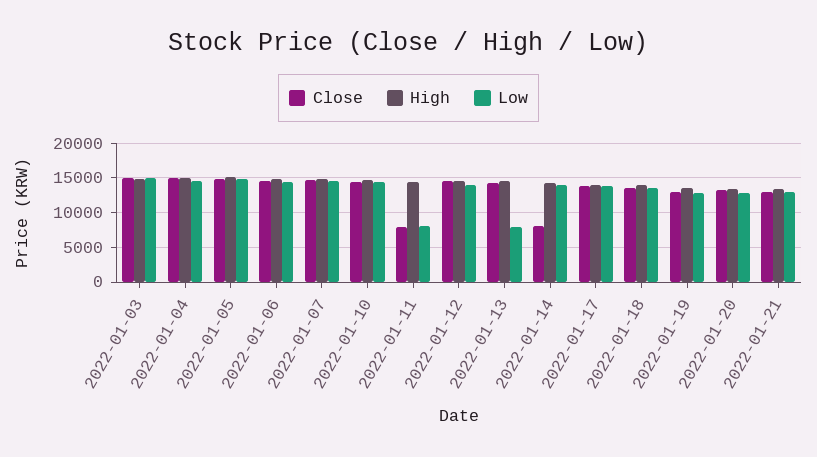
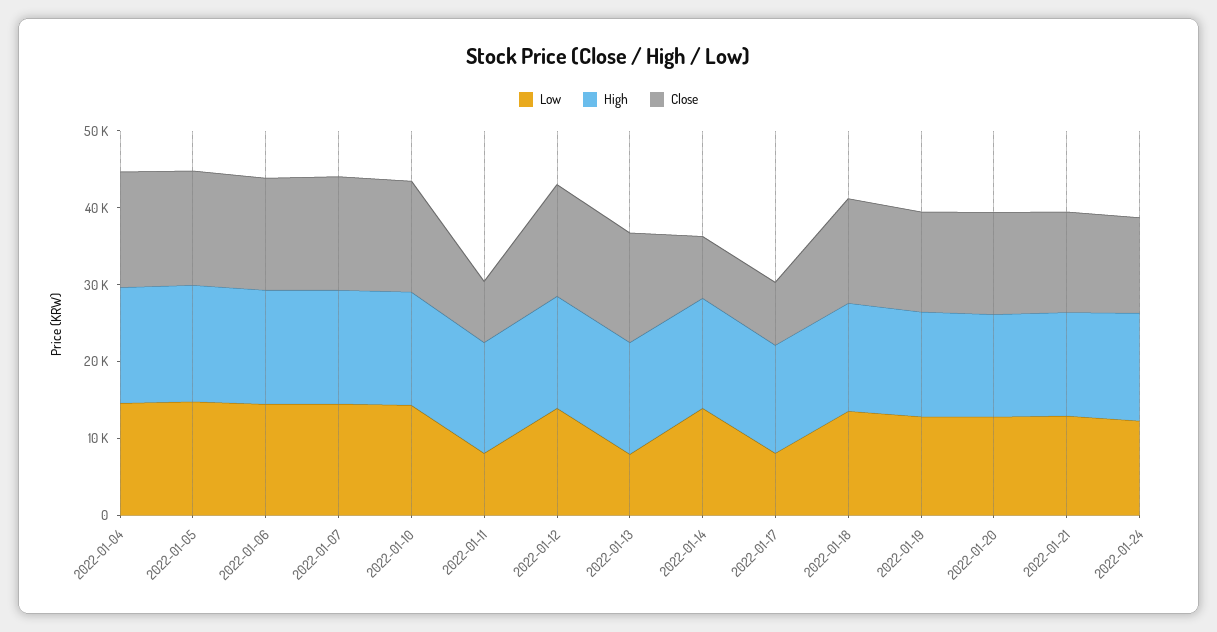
Close, 2022-01-03: 15000 -> none
High, 2022-01-03: 15000 -> none
Low, 2022-01-03: 15000 -> none
Close, 2022-01-17: 14000 -> 8000
Low, 2022-01-17: 14000 -> 8000
Low, 2022-01-24: none -> 12000
High, 2022-01-24: none -> 14000
Close, 2022-01-24: none -> 12000

